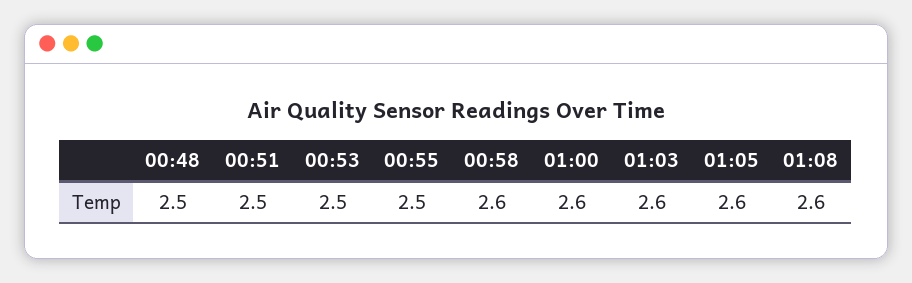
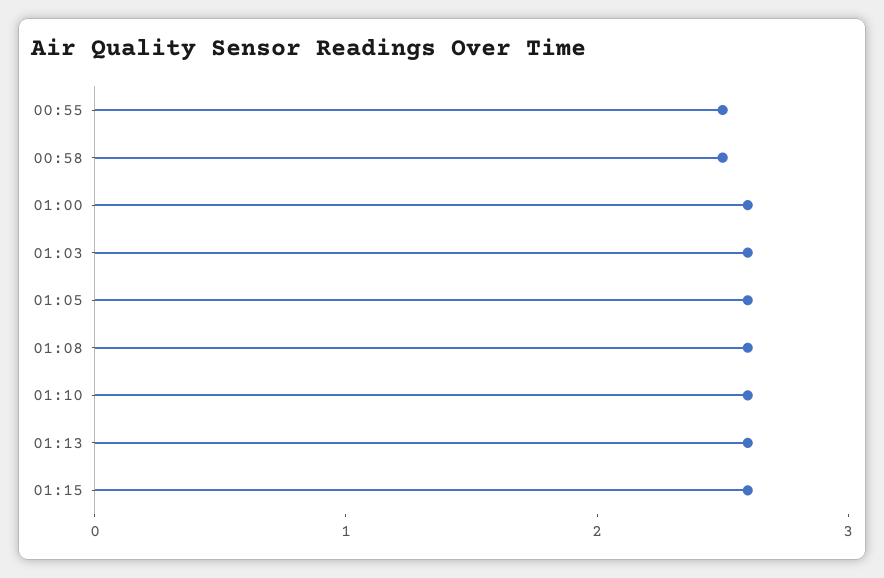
00:48: 2.5 -> none
00:51: 2.5 -> none
00:53: 2.5 -> none
00:58: 2.6 -> 2.5
01:10: none -> 2.6
01:13: none -> 2.6
01:15: none -> 2.6

